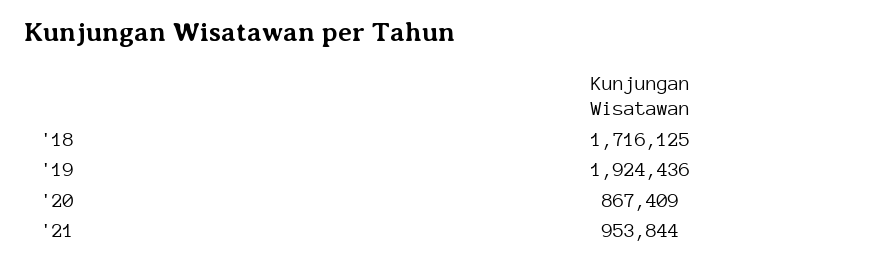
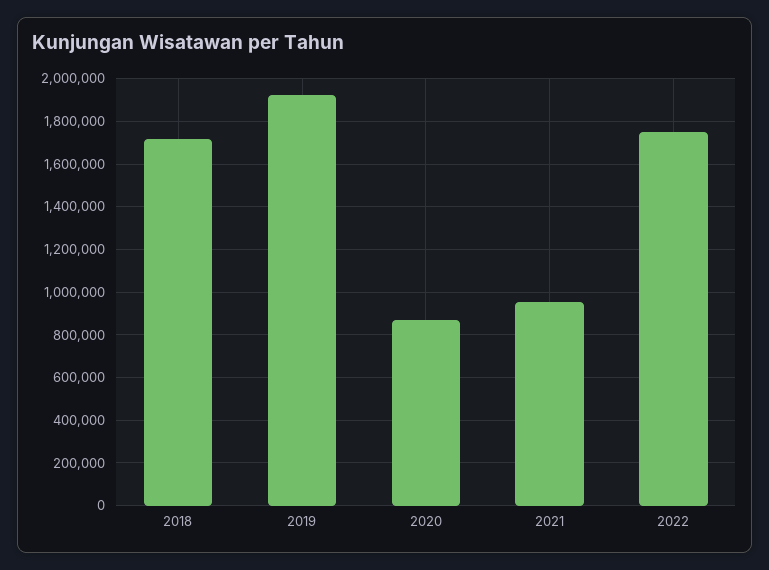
2022: none -> 1750000

